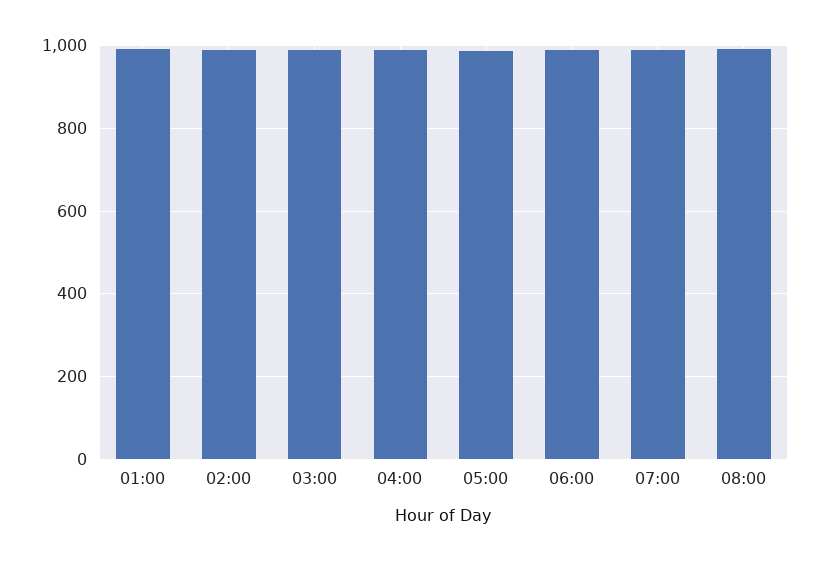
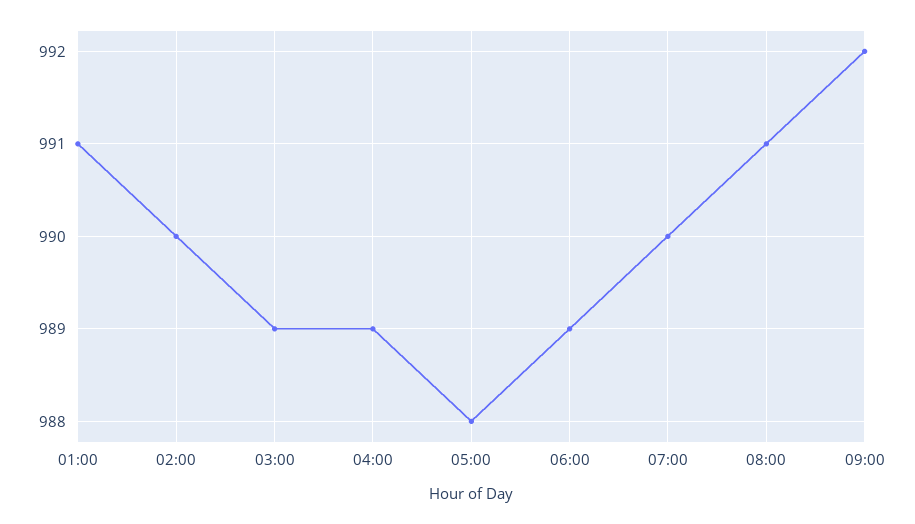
09:00: none -> 992

